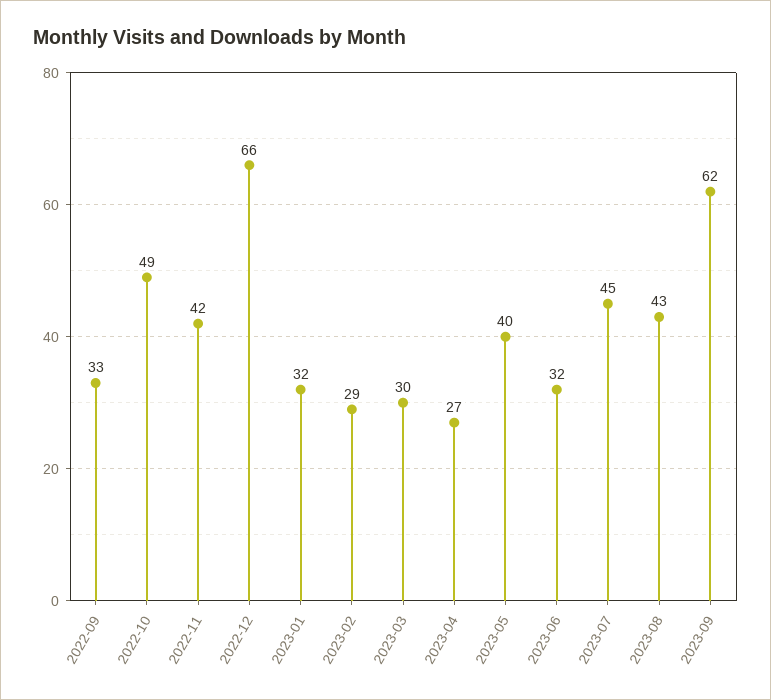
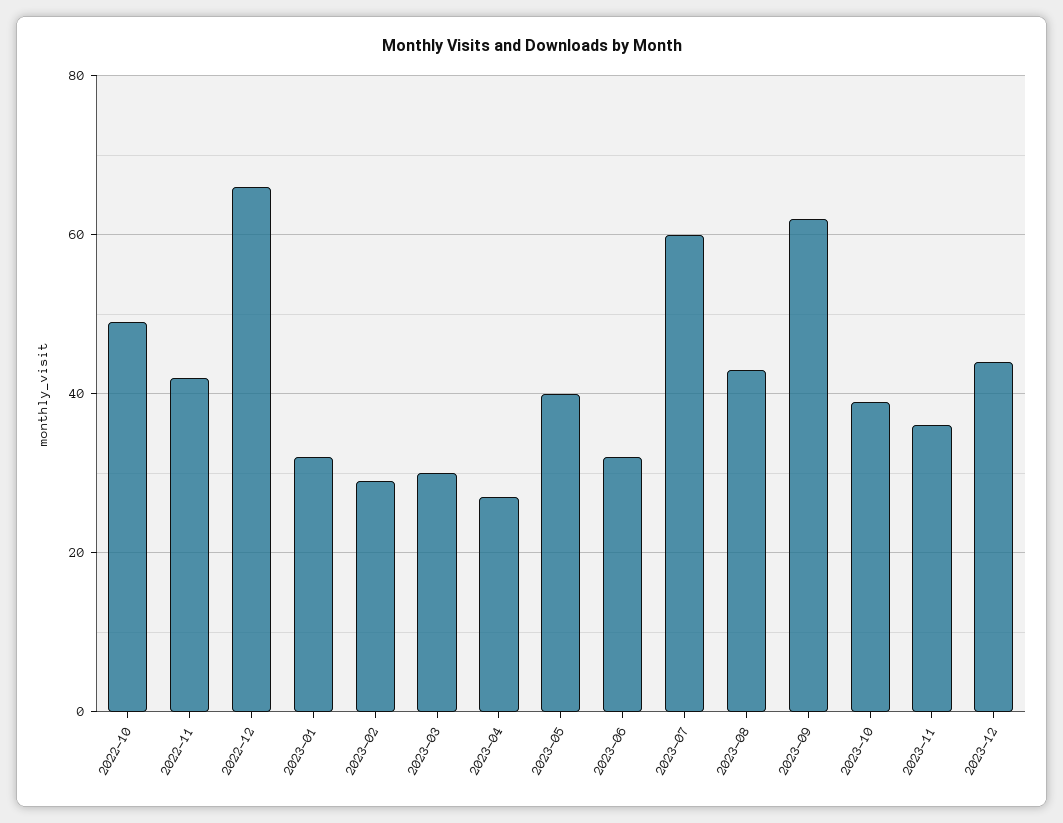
2022-09: 33 -> none
2023-07: 45 -> 60
2023-10: none -> 40
2023-11: none -> 35
2023-12: none -> 45

